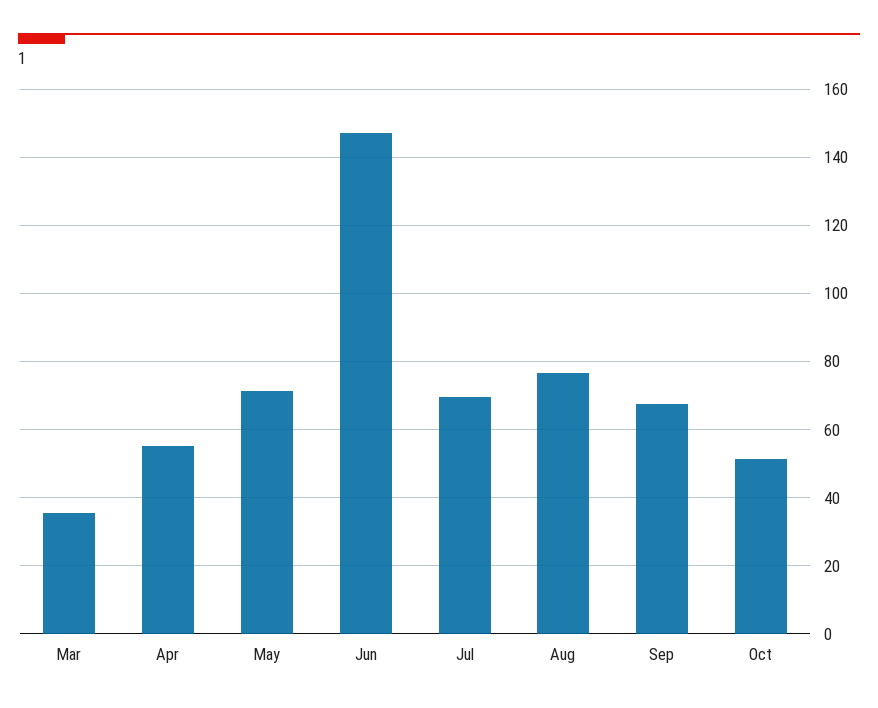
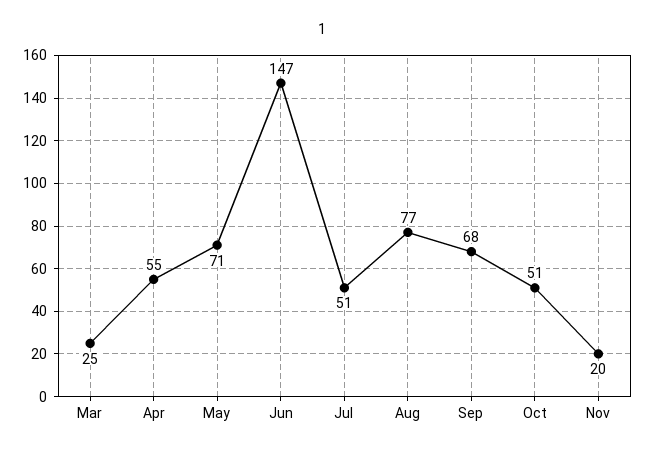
Mar: 36 -> 25
Jul: 70 -> 51
Nov: none -> 20

